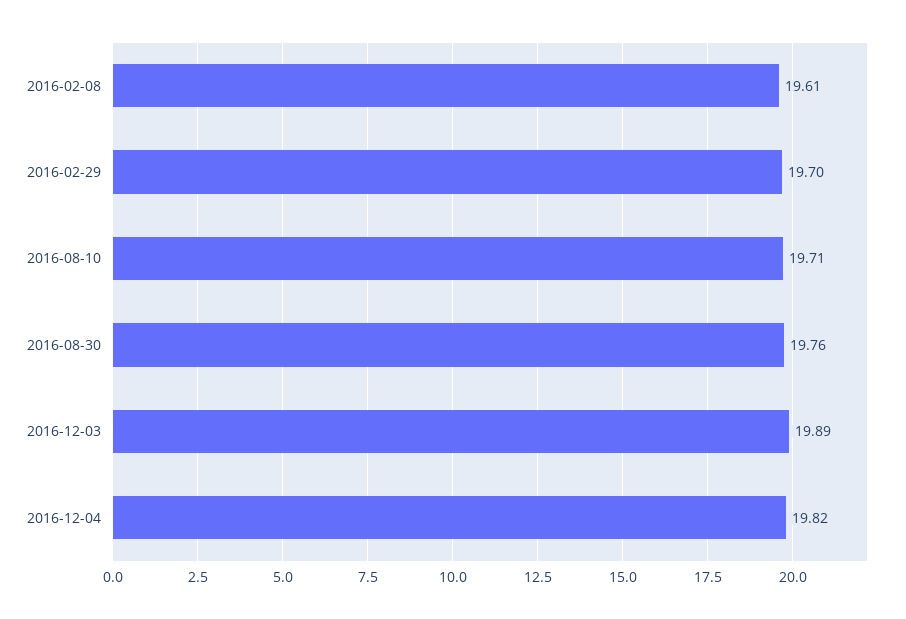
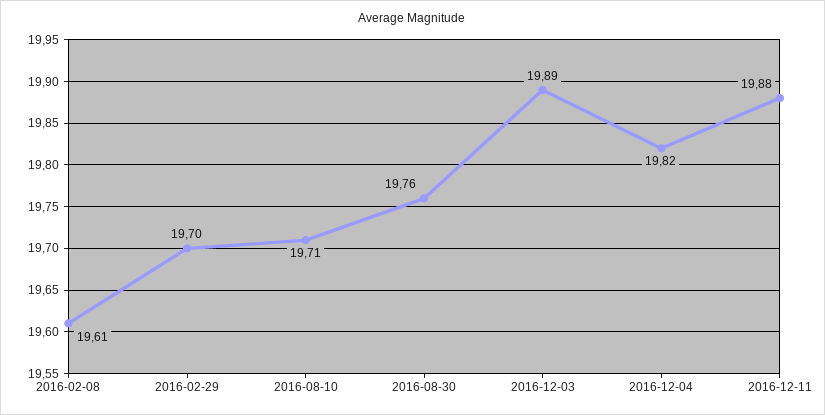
2016-12-11: none -> 19.88

